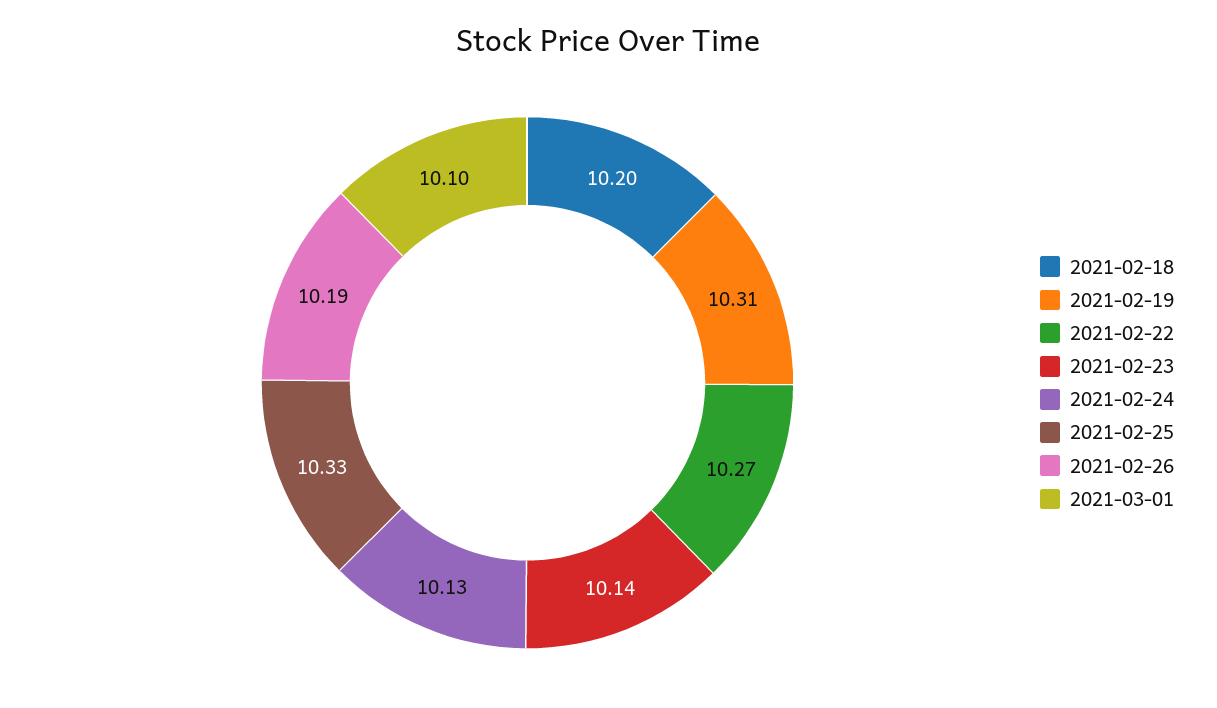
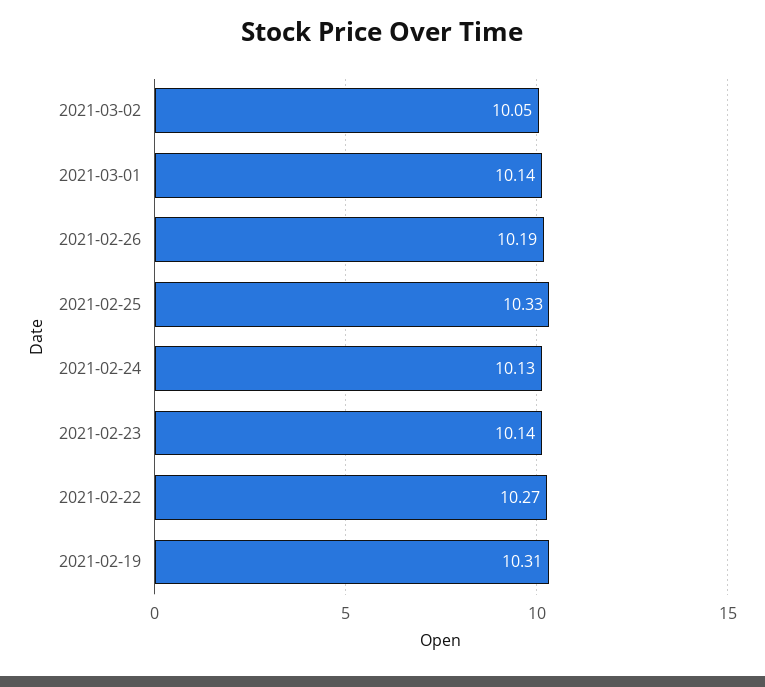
2021-02-18: 10.2 -> none
2021-03-01: 10.1 -> 10.14
2021-03-02: none -> 10.05

